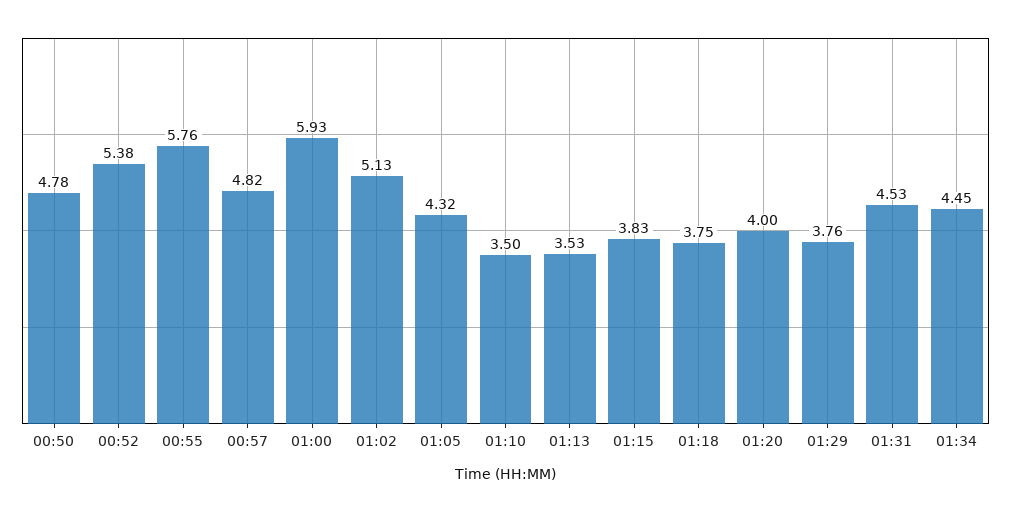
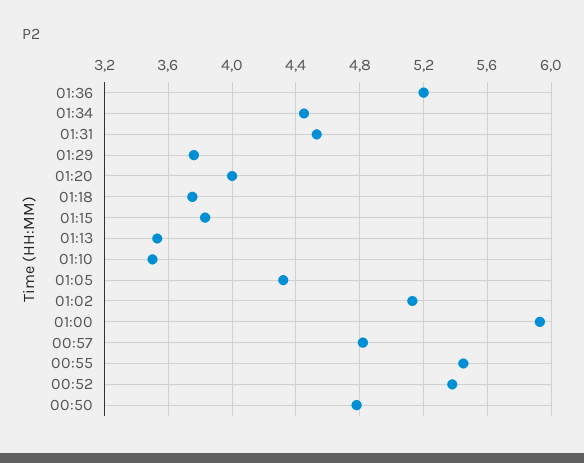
00:55: 5.76 -> 5.45
01:36: none -> 5.2

